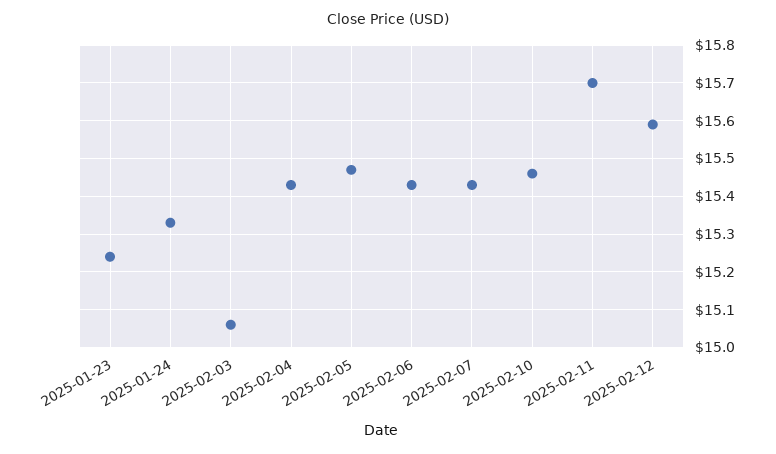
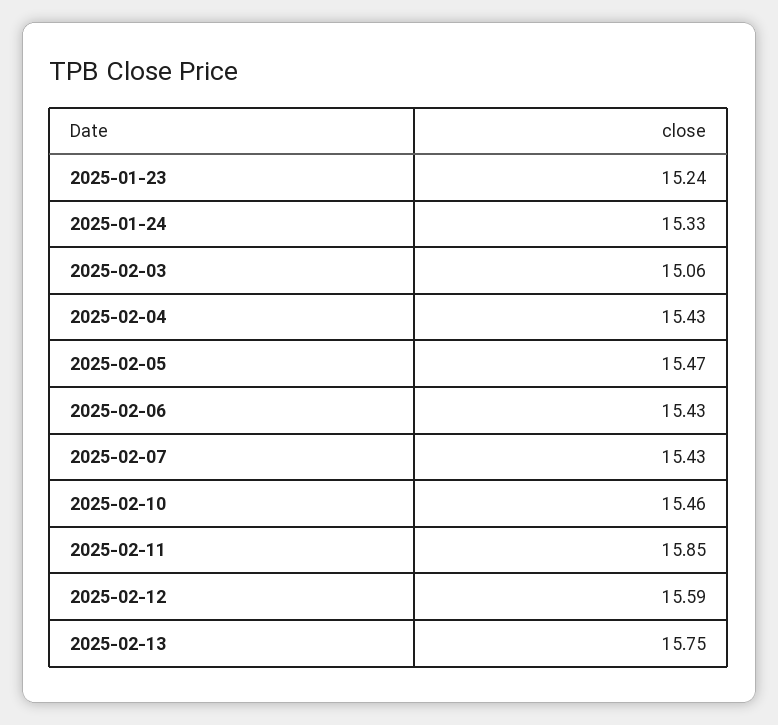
2025-02-11: 15.7 -> 15.85
2025-02-13: none -> 15.75

